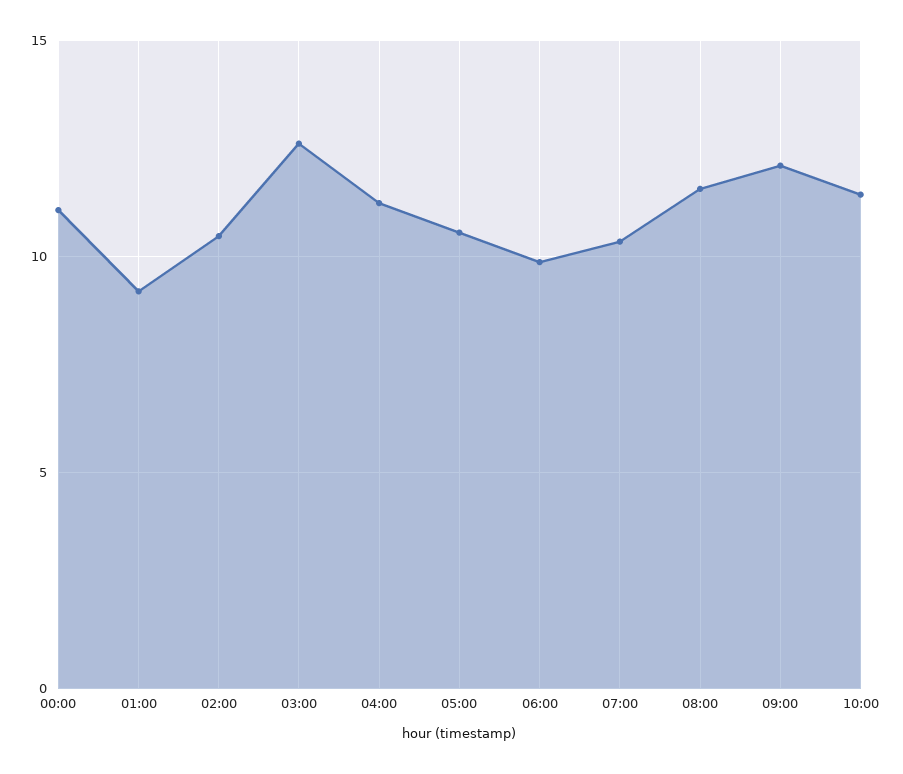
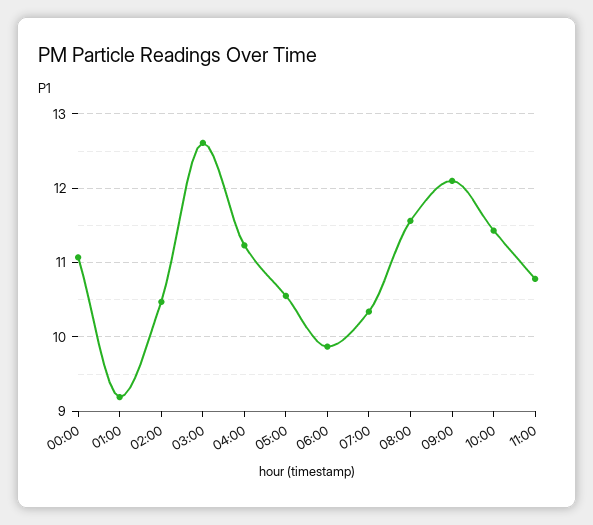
11:00: none -> 10.8

